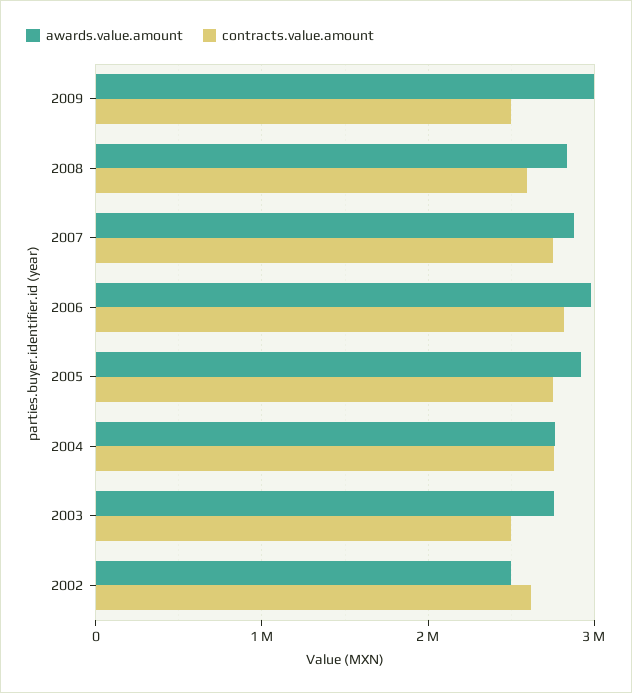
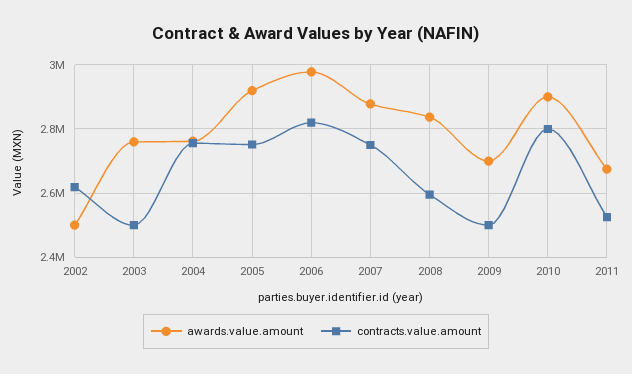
awards.value.amount, 2009: 3000000 -> 2700000
awards.value.amount, 2010: none -> 2900000
contracts.value.amount, 2010: none -> 2800000
awards.value.amount, 2011: none -> 2680000
contracts.value.amount, 2011: none -> 2520000

